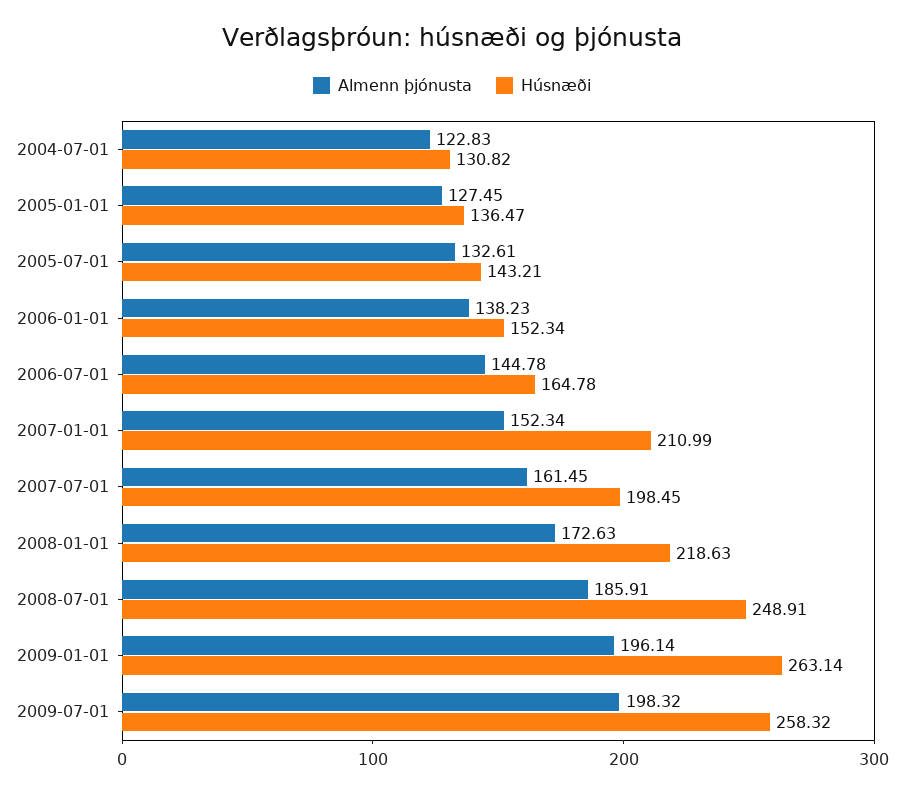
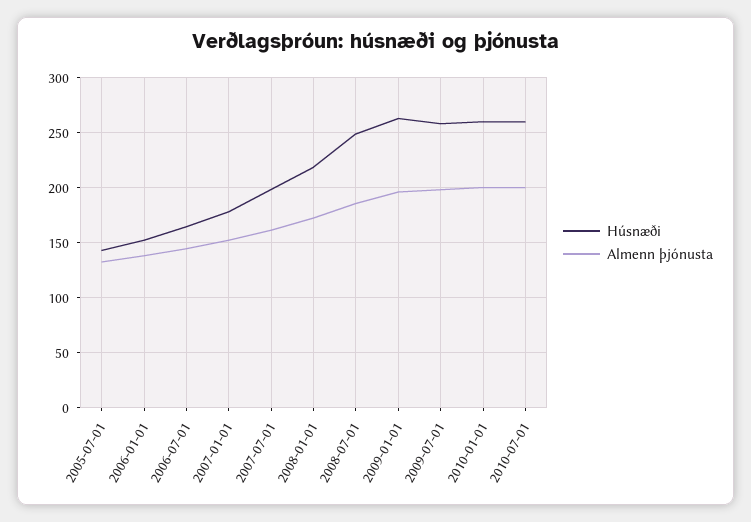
Almenn þjónusta, 2004-07-01: 122.83 -> none
Húsnæði, 2004-07-01: 130.82 -> none
Almenn þjónusta, 2005-01-01: 127.45 -> none
Húsnæði, 2005-01-01: 136.47 -> none
Húsnæði, 2007-01-01: 210.99 -> 180
Húsnæði, 2010-01-01: none -> 260
Almenn þjónusta, 2010-01-01: none -> 200
Húsnæði, 2010-07-01: none -> 260
Almenn þjónusta, 2010-07-01: none -> 200

